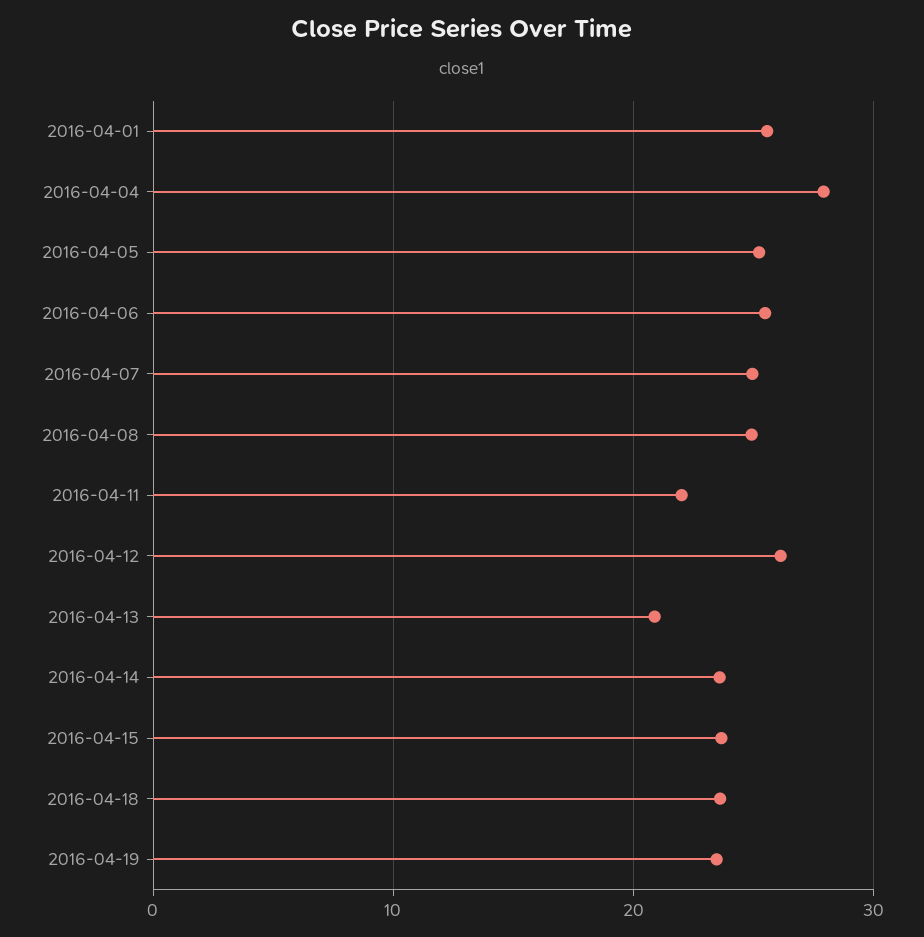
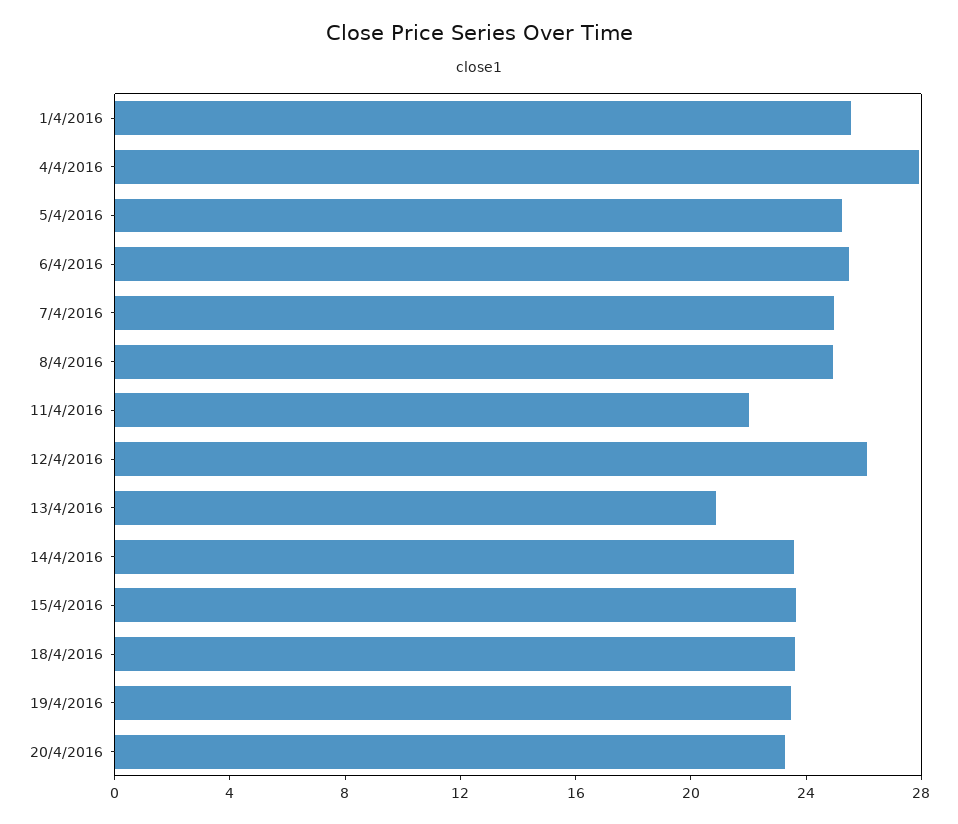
20/4/2016: none -> 23

